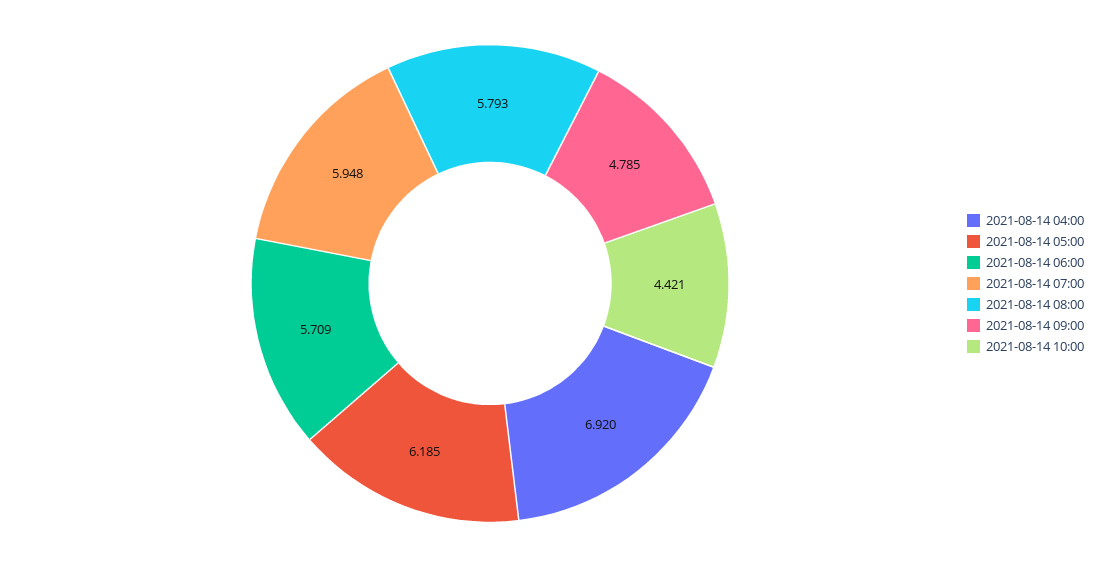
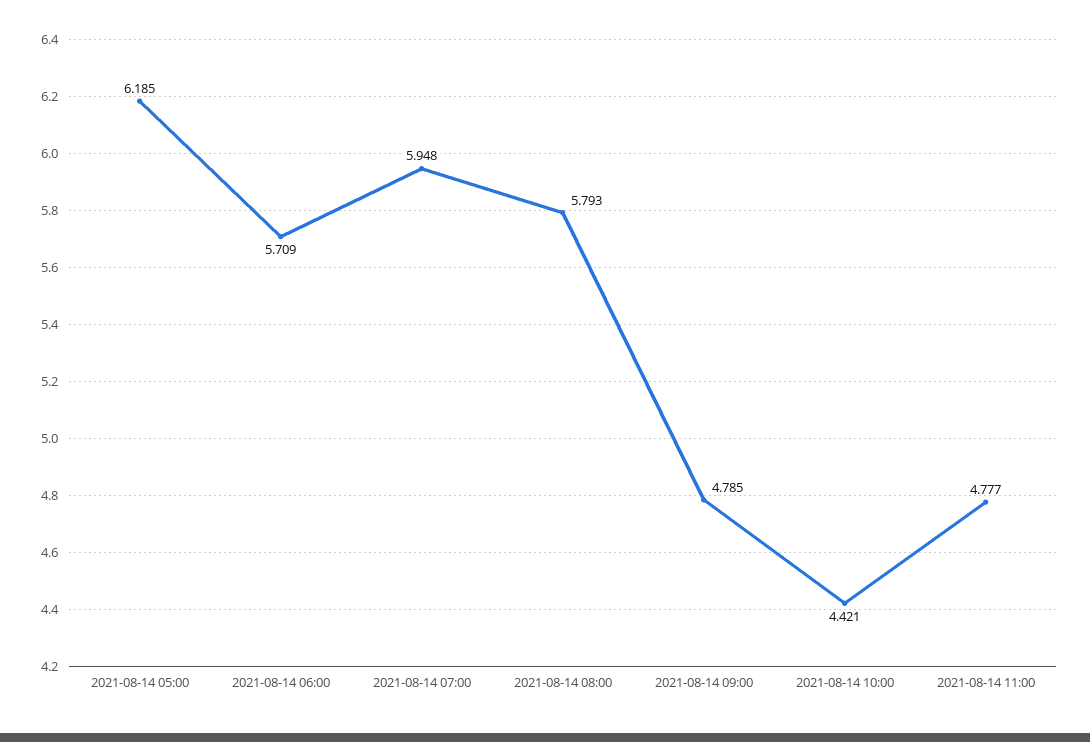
2021-08-14 04:00: 6.92 -> none
2021-08-14 11:00: none -> 4.777

